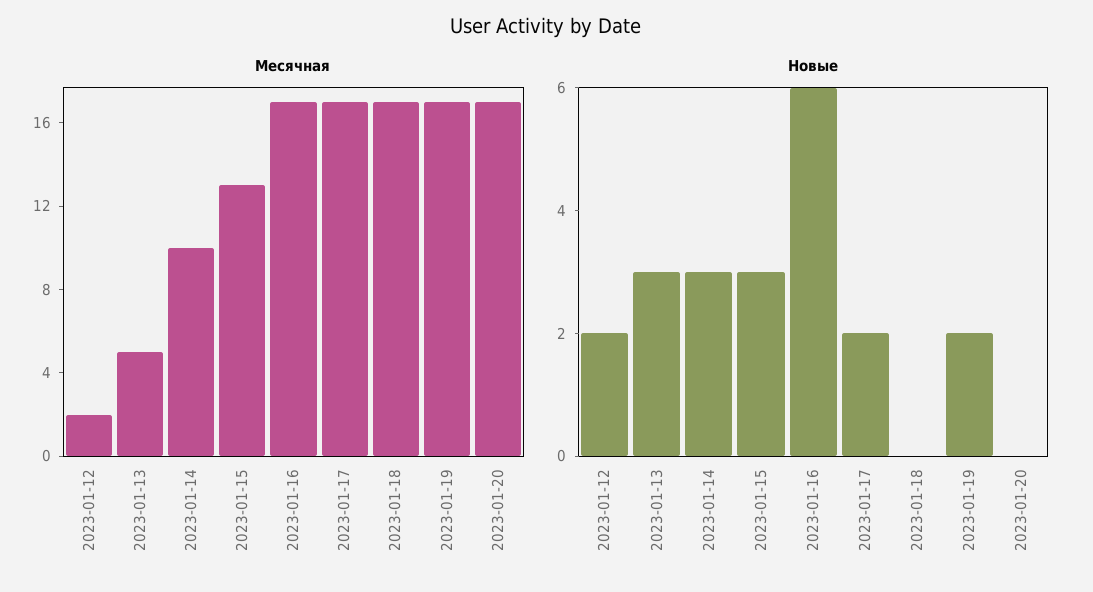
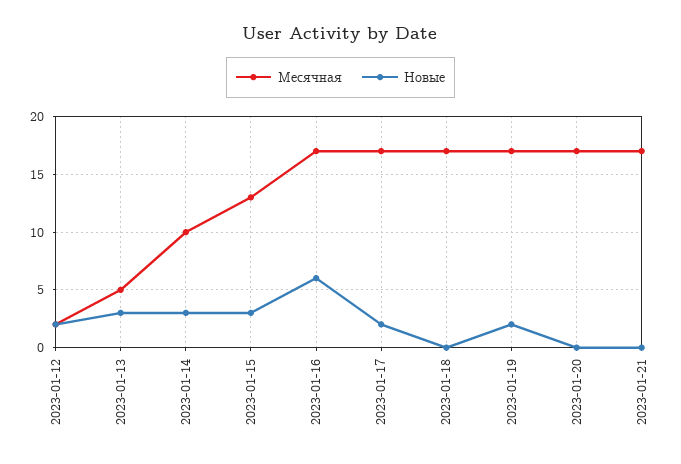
Месячная, 2023-01-21: none -> 17
Новые, 2023-01-21: none -> 0

